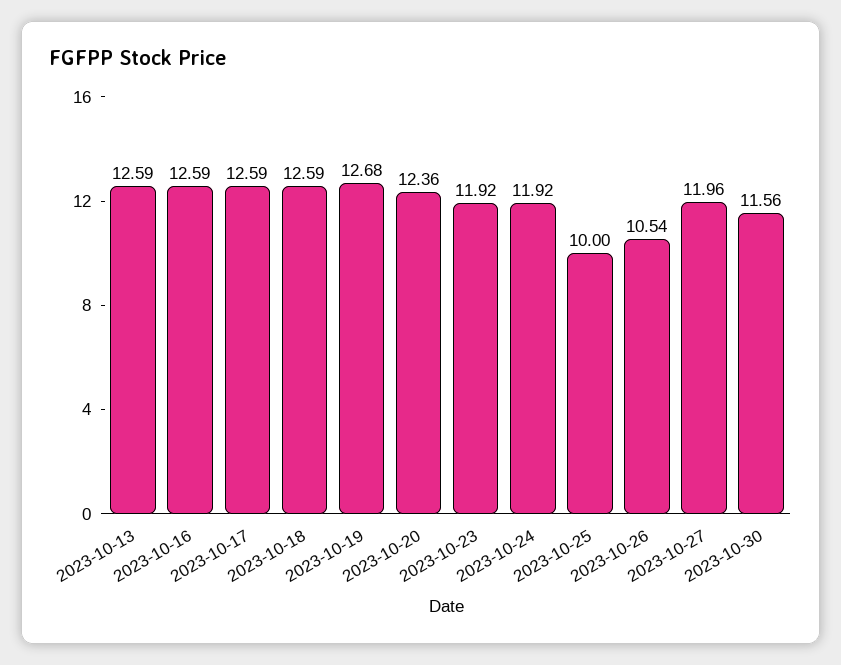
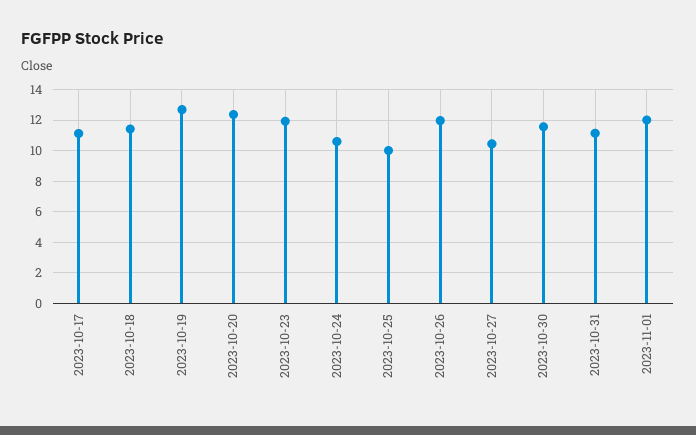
2023-10-13: 12.59 -> none
2023-10-16: 12.59 -> none
2023-10-17: 12.59 -> 11
2023-10-18: 12.59 -> 11.5
2023-10-24: 11.92 -> 10.5
2023-10-26: 10.54 -> 12
2023-10-27: 11.96 -> 10.5
2023-10-31: none -> 11
2023-11-01: none -> 12

